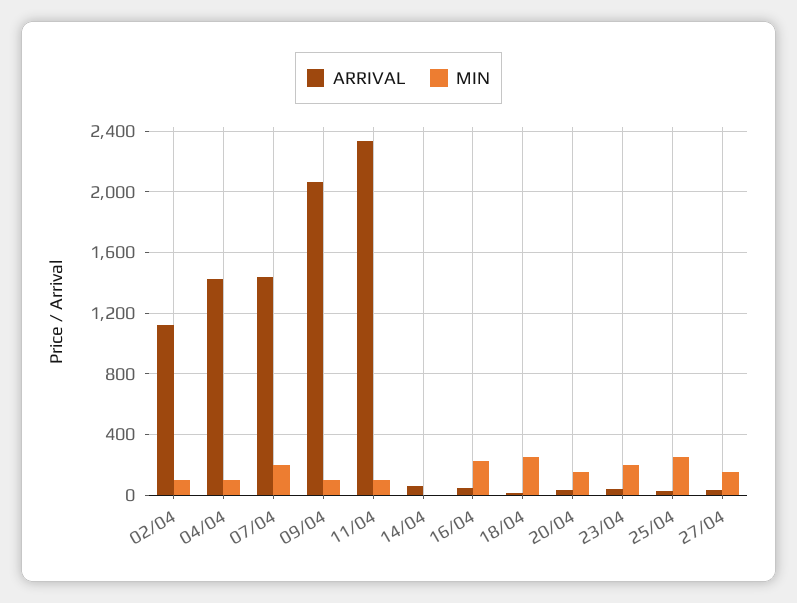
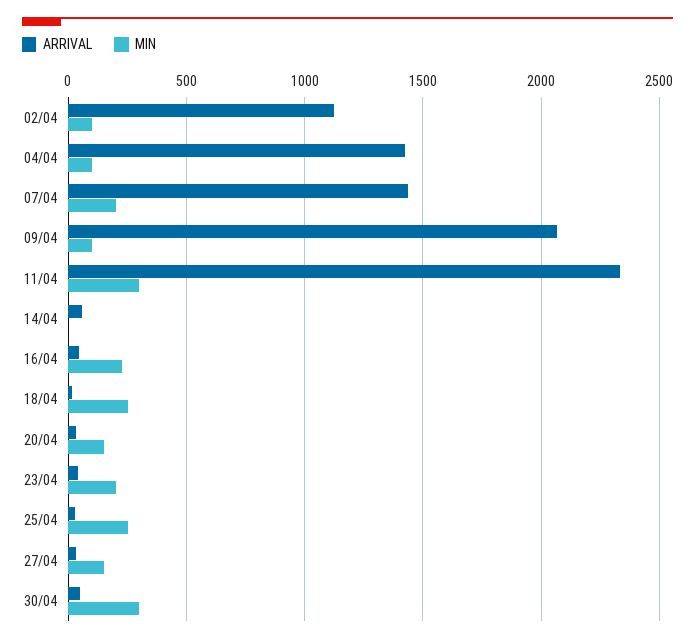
MIN, 11/04: 100 -> 300
ARRIVAL, 30/04: none -> 50
MIN, 30/04: none -> 300

